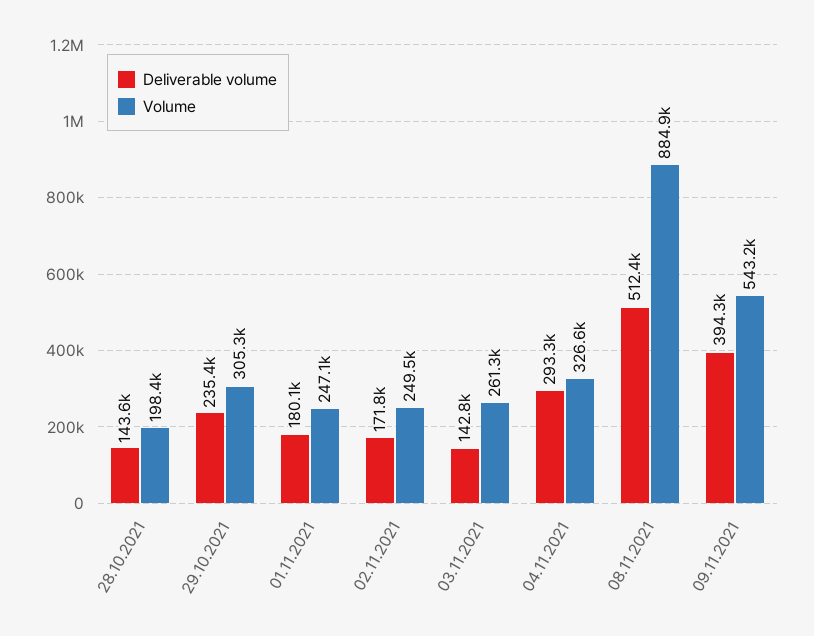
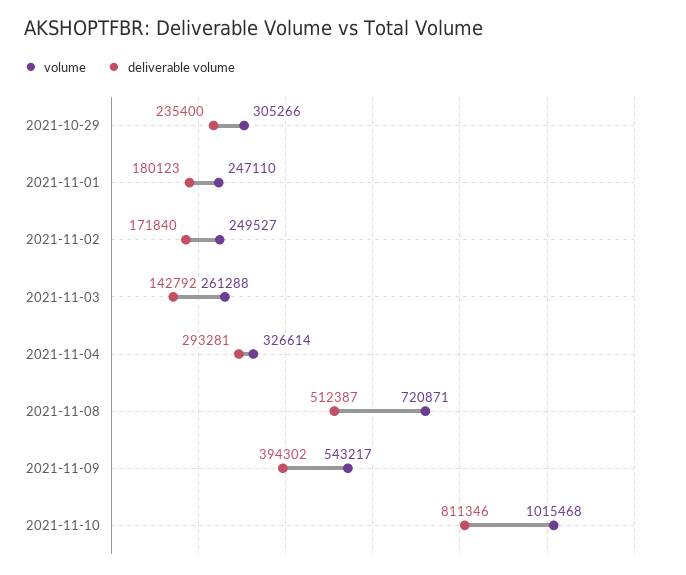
Deliverable volume, 28.10.2021: 143600 -> none
Volume, 28.10.2021: 198400 -> none
Volume, 08.11.2021: 884900 -> 720871
Volume, 2021-11-10: none -> 1015468
Deliverable volume, 2021-11-10: none -> 811346

